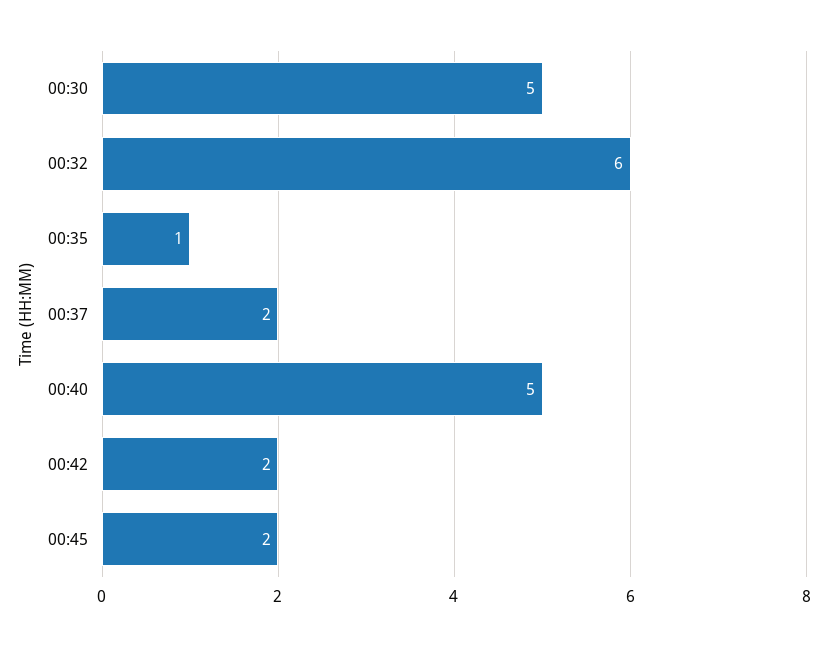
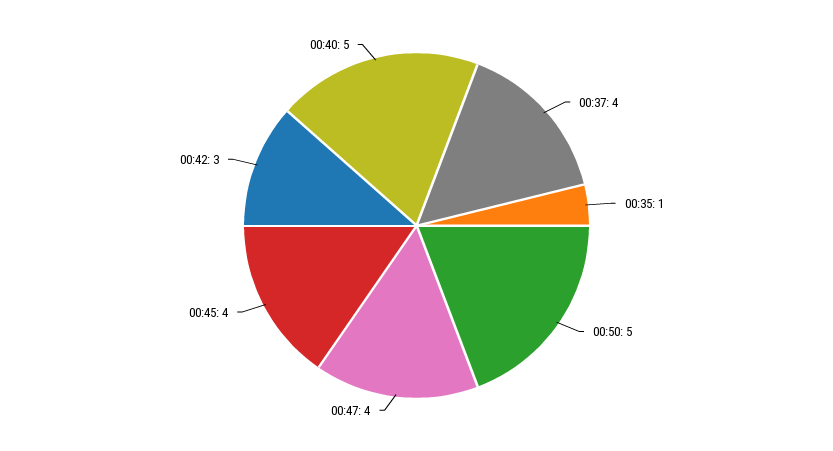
00:30: 5 -> none
00:32: 6 -> none
00:37: 2 -> 4
00:42: 2 -> 3
00:45: 2 -> 4
00:50: none -> 5
00:47: none -> 4

